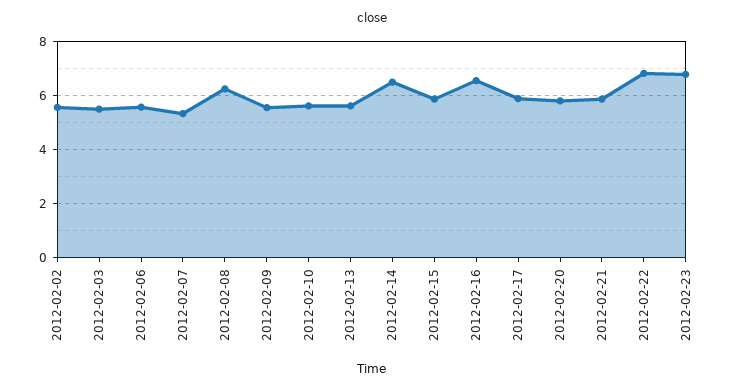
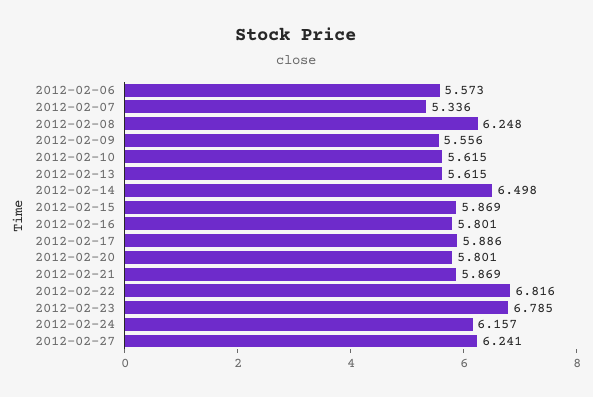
2012-02-02: 5.5 -> none
2012-02-03: 5.5 -> none
2012-02-16: 6.5 -> 5.801
2012-02-24: none -> 6.157
2012-02-27: none -> 6.241

